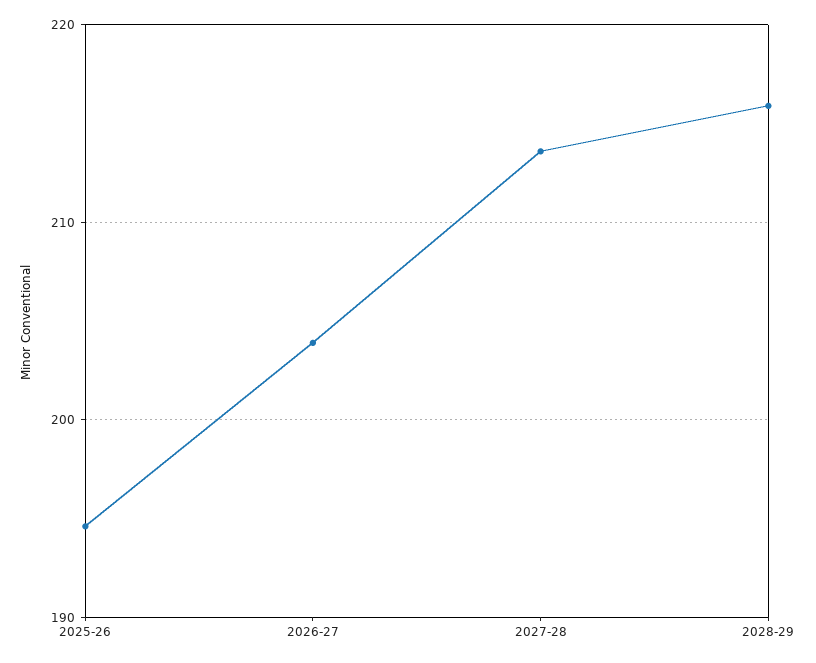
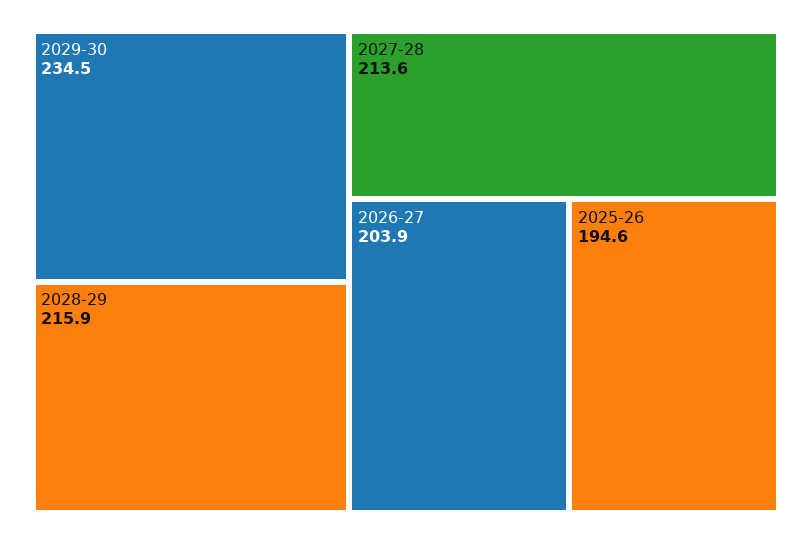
2029-30: none -> 234.5

